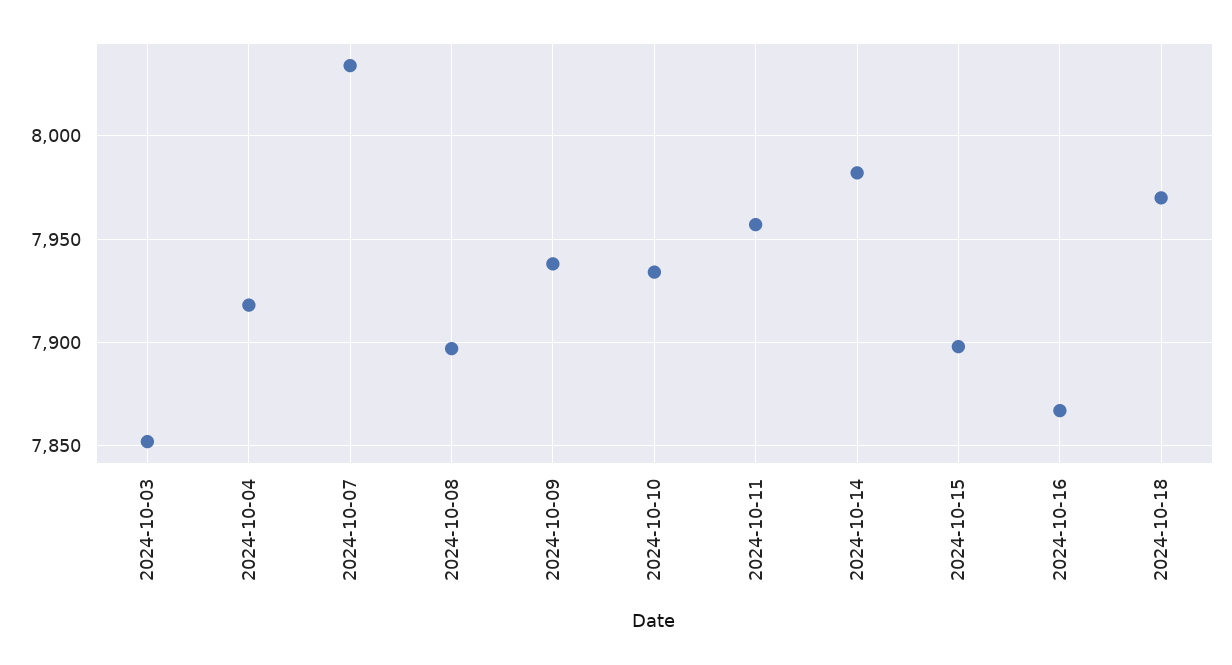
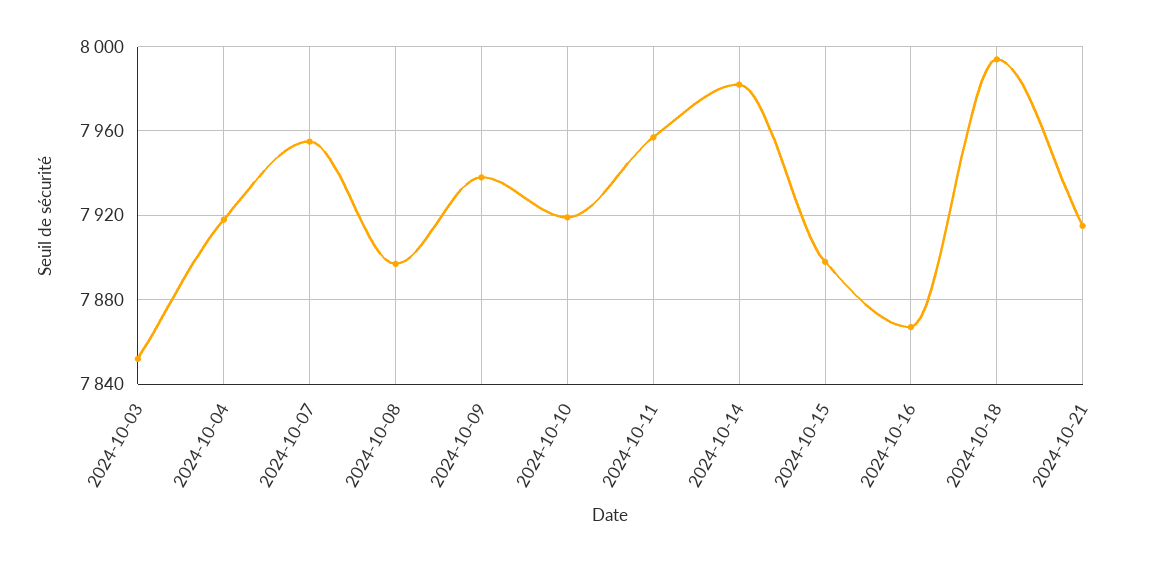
2024-10-07: 8035 -> 7955
2024-10-10: 7935 -> 7920
2024-10-18: 7970 -> 7995
2024-10-21: none -> 7915

